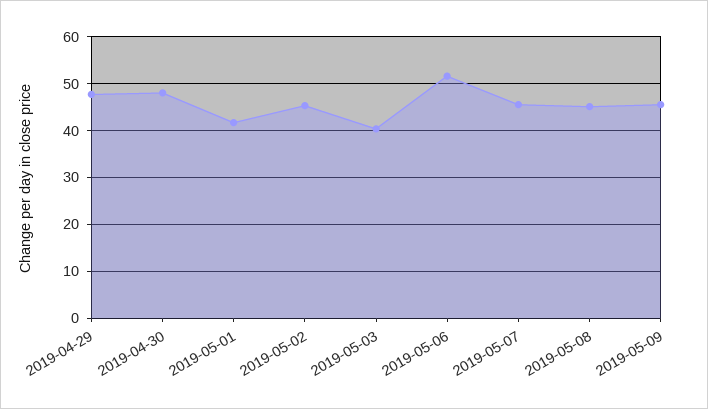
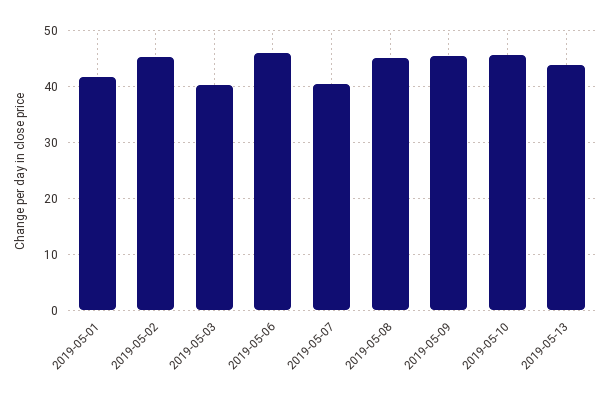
2019-04-29: 48 -> none
2019-04-30: 48 -> none
2019-05-06: 52 -> 46
2019-05-07: 46 -> 40
2019-05-10: none -> 46
2019-05-13: none -> 44

